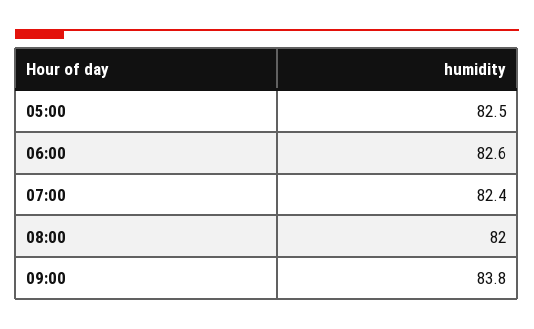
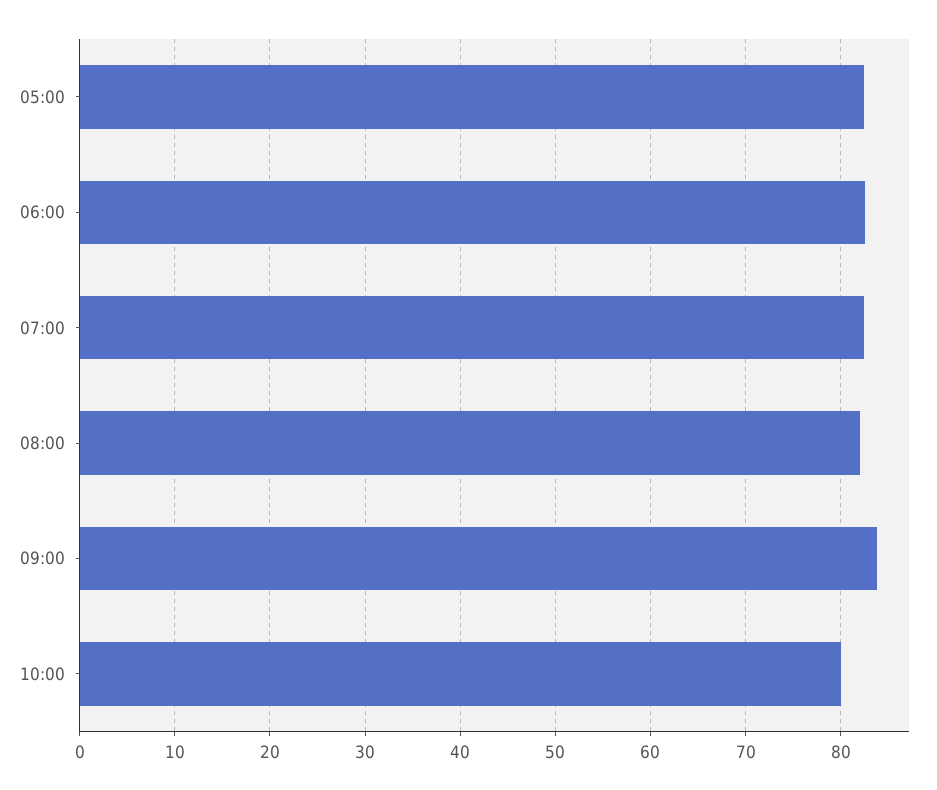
10:00: none -> 80

